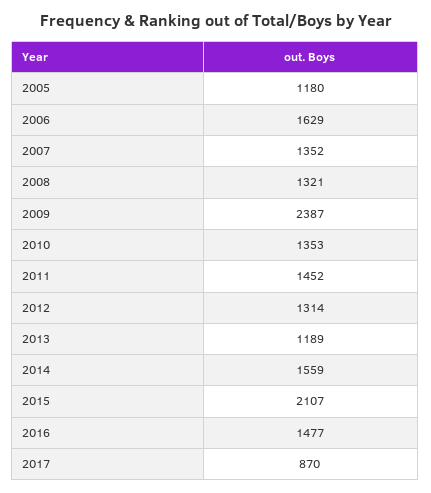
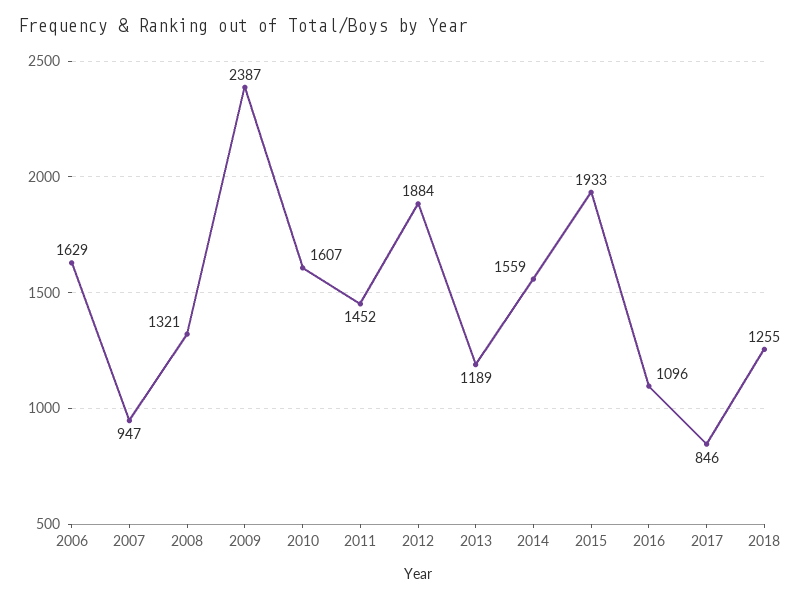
2005: 1180 -> none
2007: 1352 -> 947
2010: 1353 -> 1607
2012: 1314 -> 1884
2015: 2107 -> 1933
2016: 1477 -> 1096
2017: 870 -> 846
2018: none -> 1255

